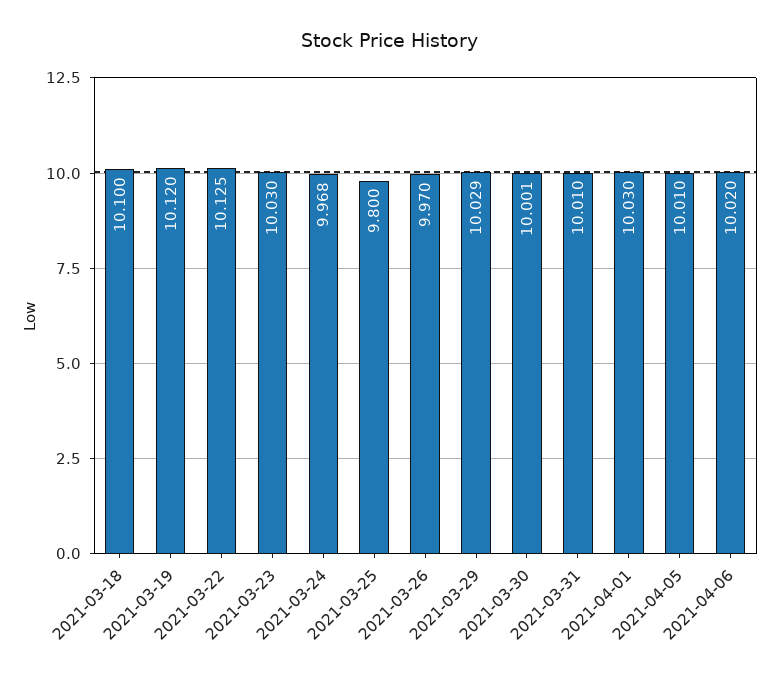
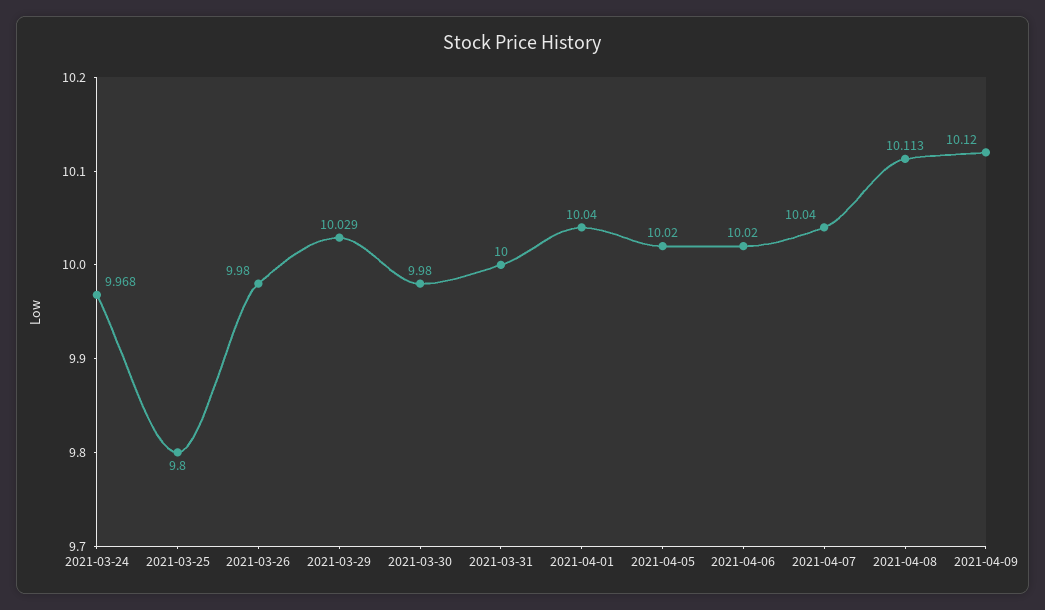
2021-03-18: 10.1 -> none
2021-03-19: 10.12 -> none
2021-03-22: 10.125 -> none
2021-03-23: 10.03 -> none
2021-03-26: 9.97 -> 9.98
2021-03-30: 10.001 -> 9.98
2021-03-31: 10.01 -> 10
2021-04-01: 10.03 -> 10.04
2021-04-05: 10.01 -> 10.02
2021-04-07: none -> 10.04
2021-04-08: none -> 10.113
2021-04-09: none -> 10.12

